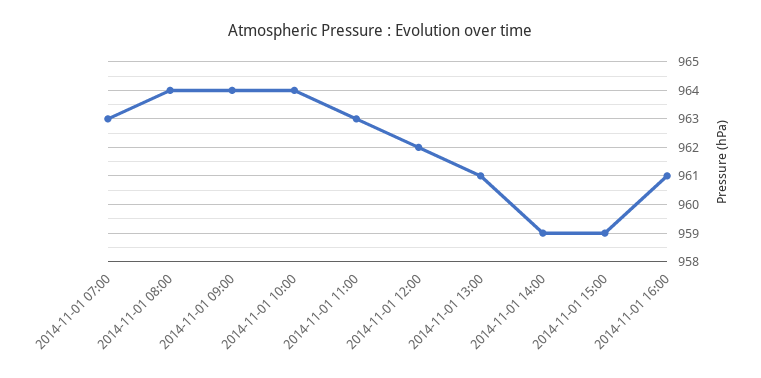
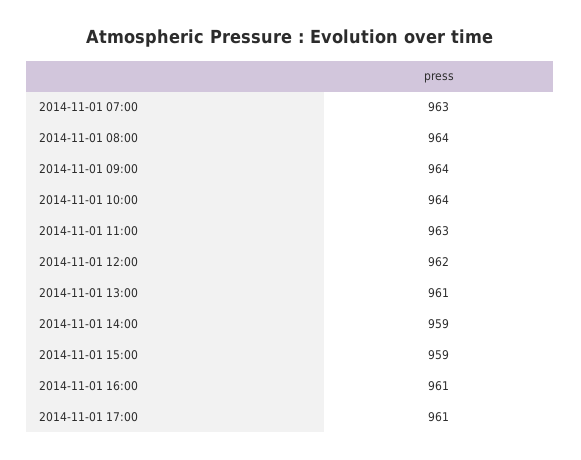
2014-11-01 17:00: none -> 961

